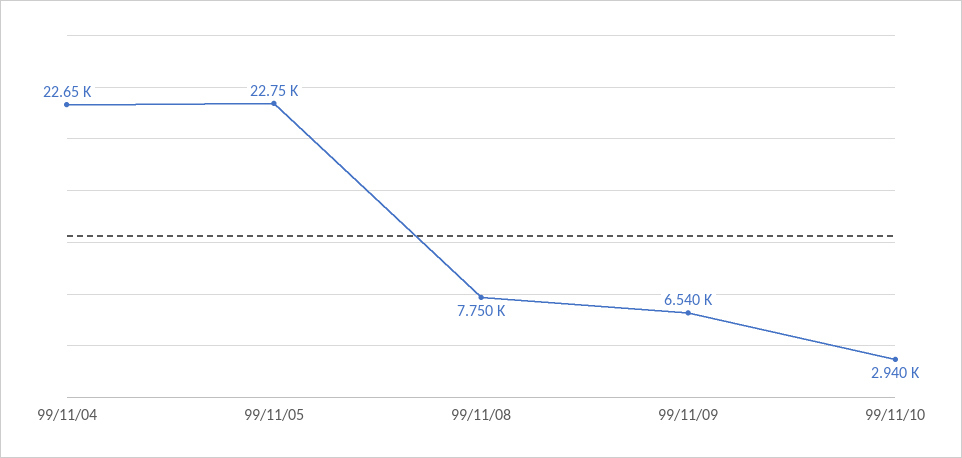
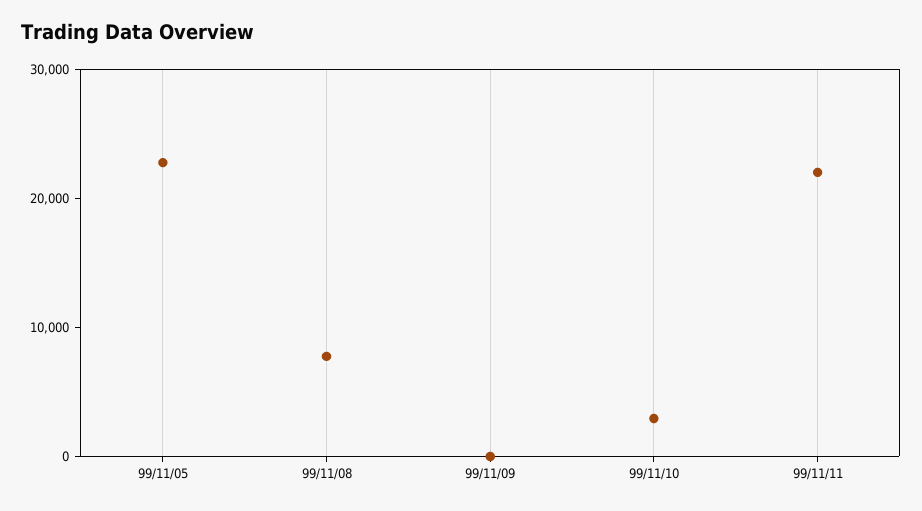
99/11/04: 22650 -> none
99/11/09: 6540 -> 0
99/11/11: none -> 22000

